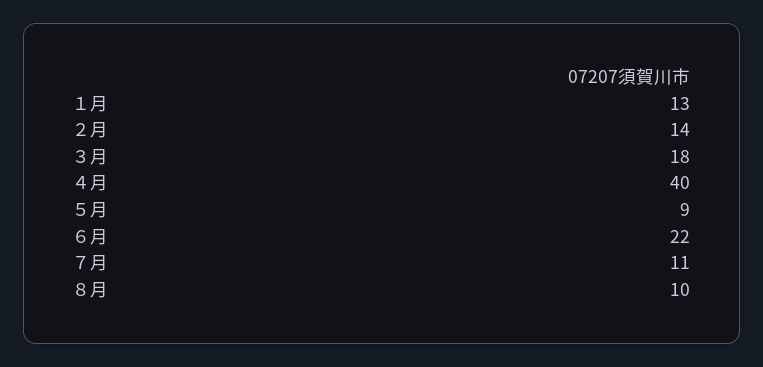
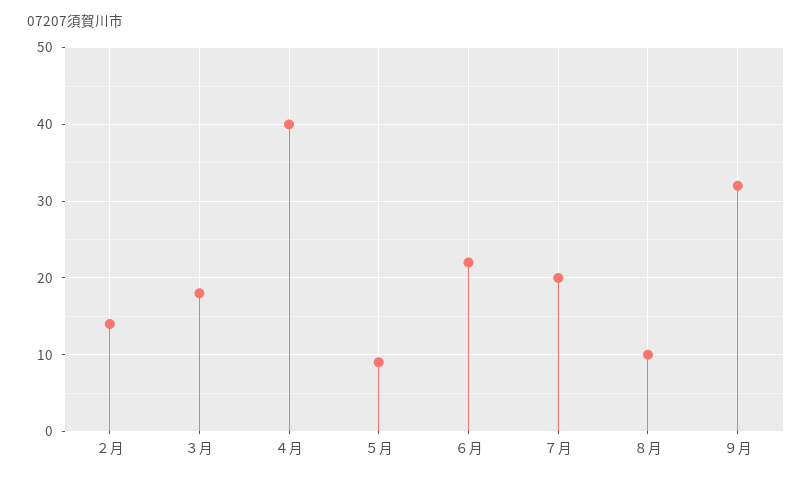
１月: 13 -> none
７月: 11 -> 20
９月: none -> 32

